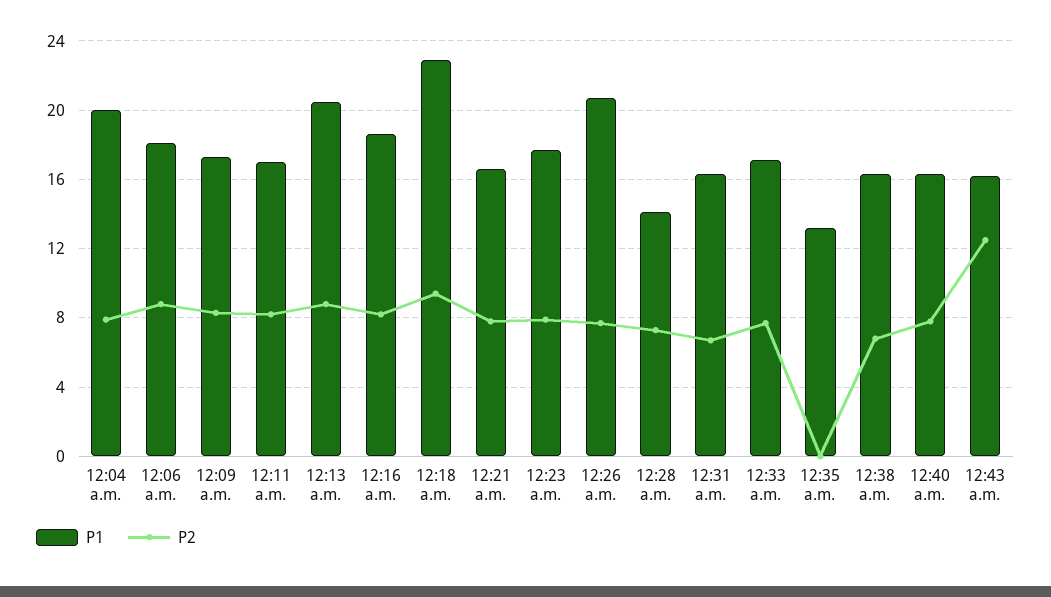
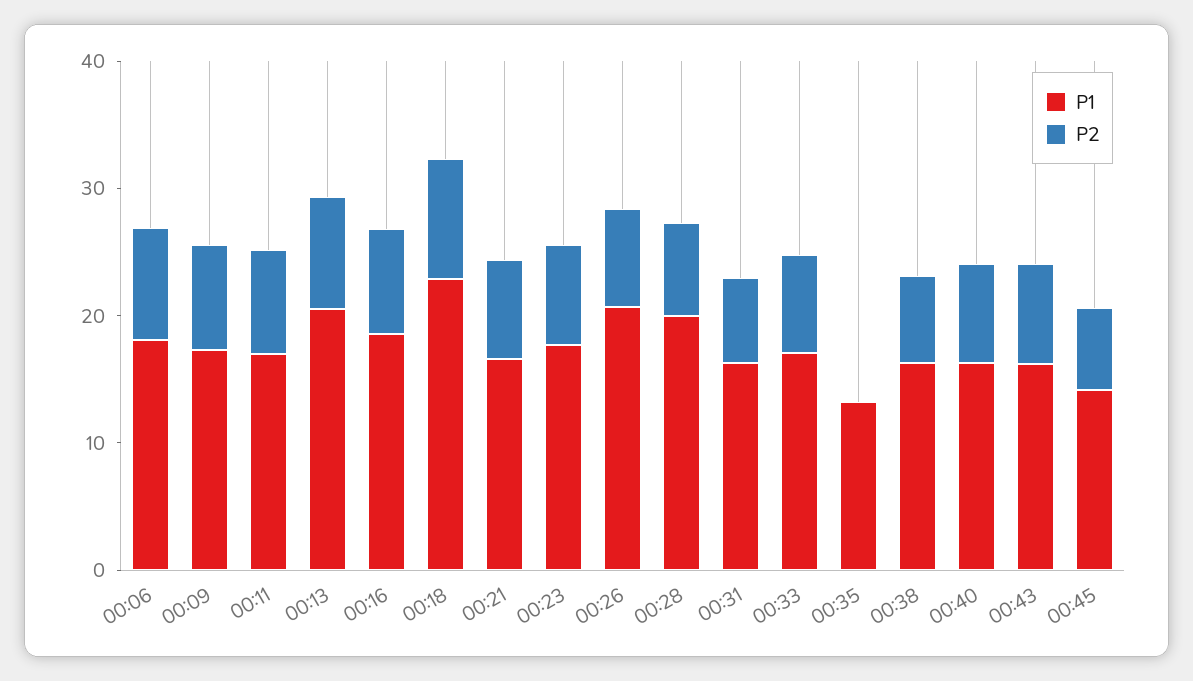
P1, 12:04 a.m.: 20 -> none
P2, 12:04 a.m.: 8 -> none
P1, 12:28 a.m.: 14 -> 20
P2, 12:43 a.m.: 12.5 -> 8
P1, 00:45: none -> 14
P2, 00:45: none -> 6

